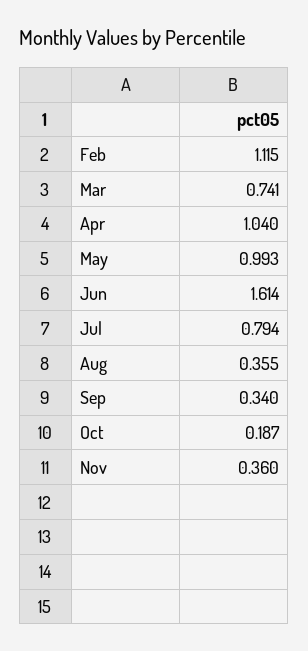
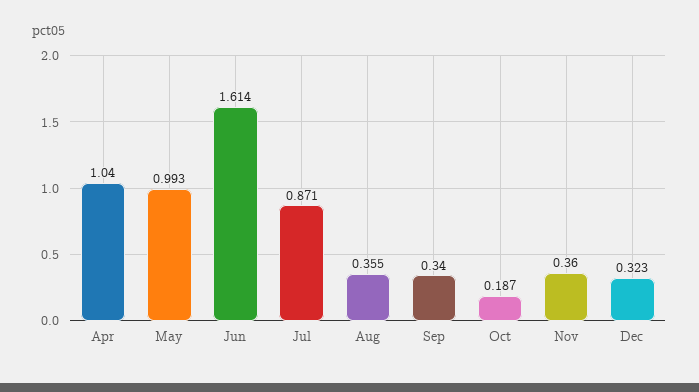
Feb: 1.115 -> none
Mar: 0.741 -> none
Jul: 0.794 -> 0.871
Dec: none -> 0.323

